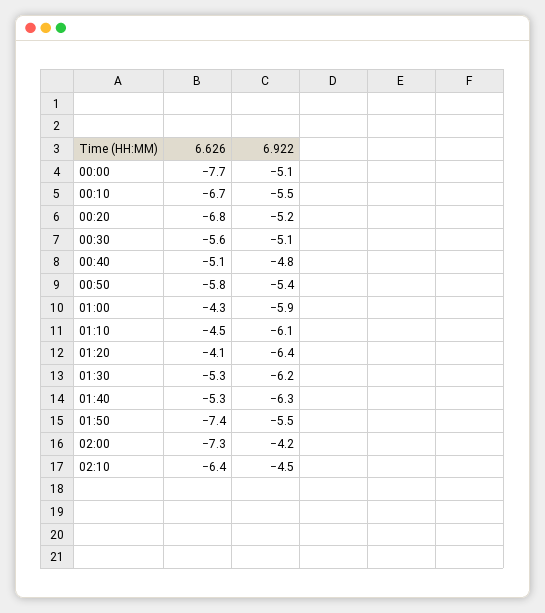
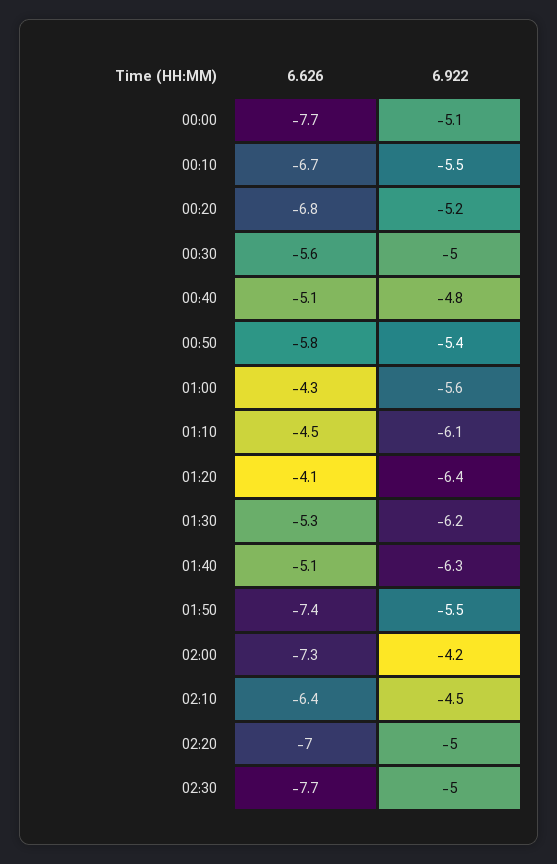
6.922, 00:30: -5.1 -> -5
6.922, 01:00: -5.9 -> -5.6
6.626, 01:40: -5.3 -> -5.1
6.626, 02:20: none -> -7
6.922, 02:20: none -> -5
6.626, 02:30: none -> -7.7
6.922, 02:30: none -> -5

